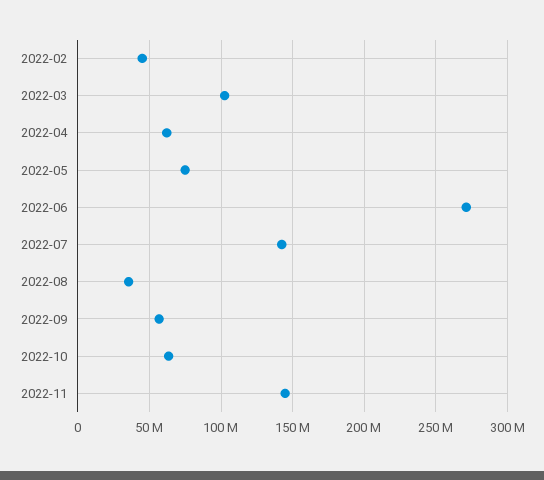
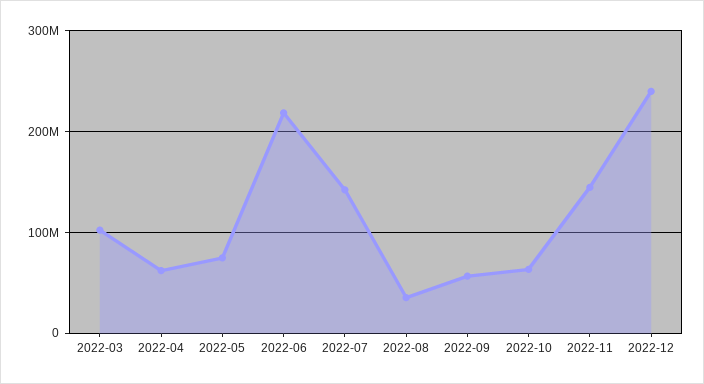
2022-02: 45000000 -> none
2022-06: 270000000 -> 220000000
2022-12: none -> 240000000

